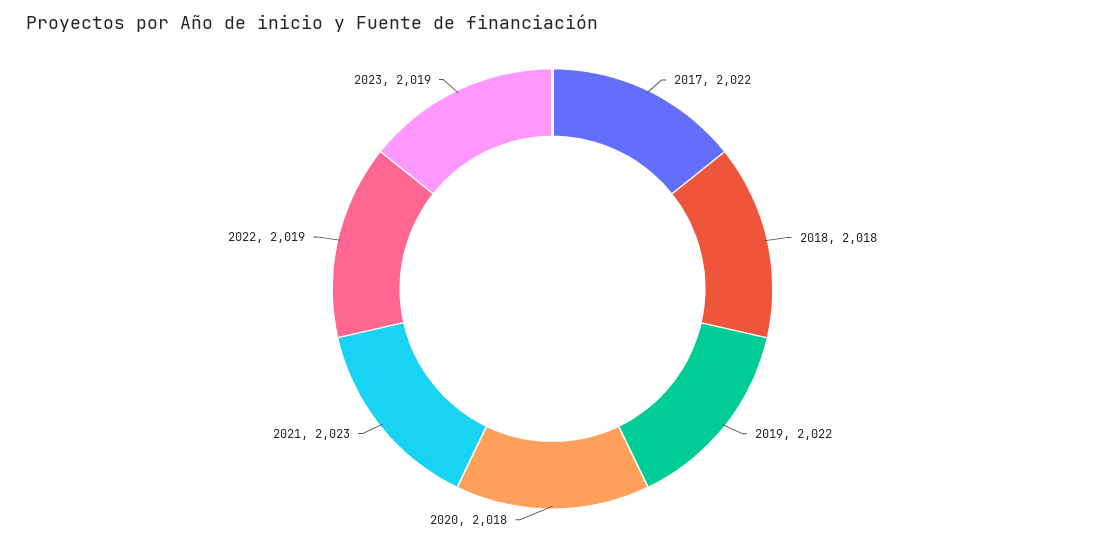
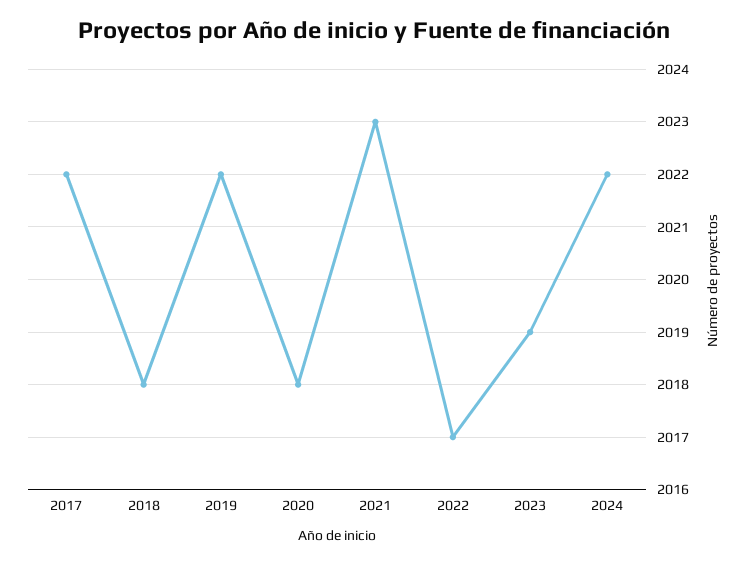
2022: 2019 -> 2017
2024: none -> 2022

